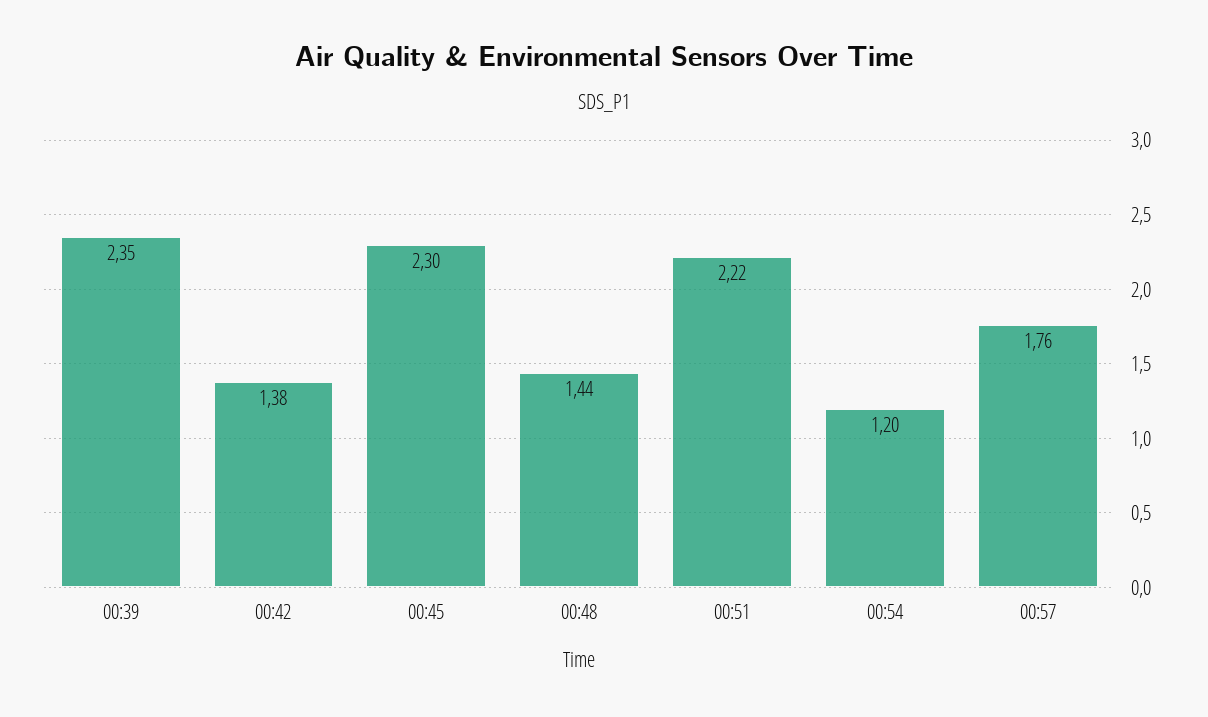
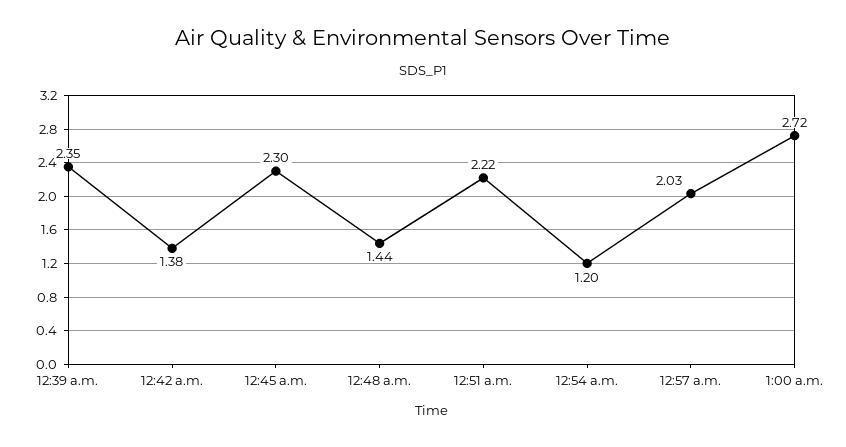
00:57: 1.76 -> 2.03
1:00 a.m.: none -> 2.72

